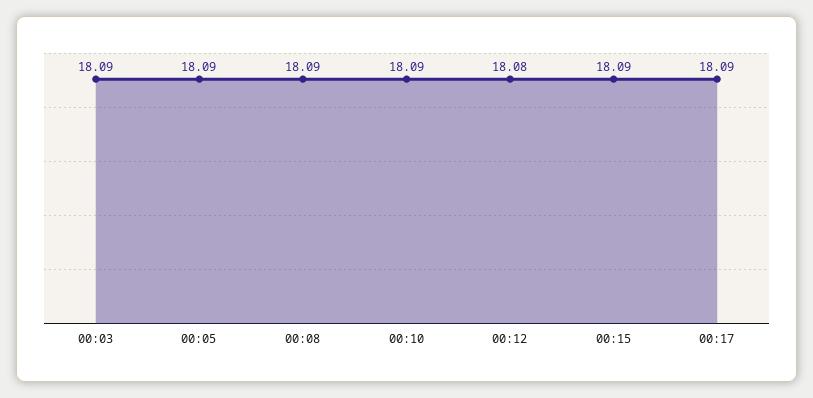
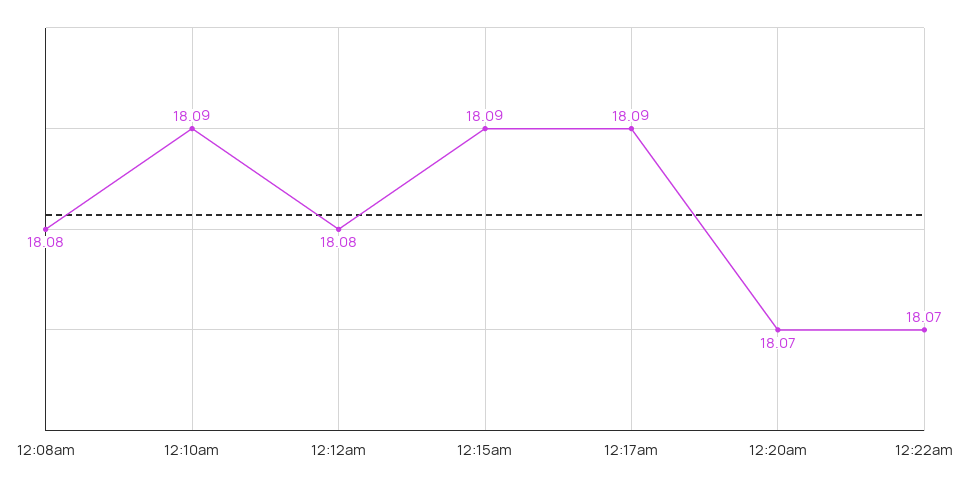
00:03: 18.09 -> none
00:05: 18.09 -> none
00:08: 18.09 -> 18.08
12:20am: none -> 18.07
12:22am: none -> 18.07

